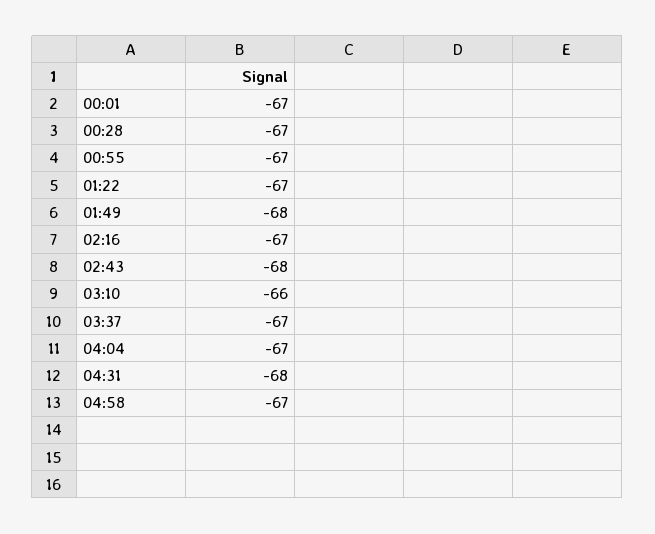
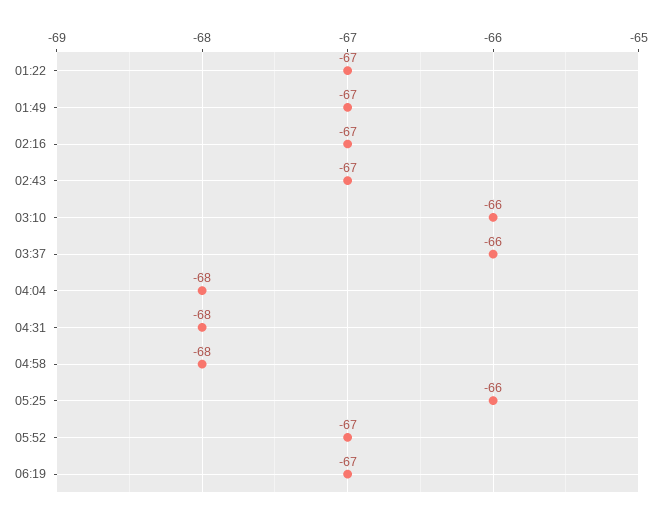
00:01: -67 -> none
00:28: -67 -> none
00:55: -67 -> none
01:49: -68 -> -67
02:43: -68 -> -67
03:37: -67 -> -66
04:04: -67 -> -68
04:58: -67 -> -68
05:25: none -> -66
05:52: none -> -67
06:19: none -> -67

